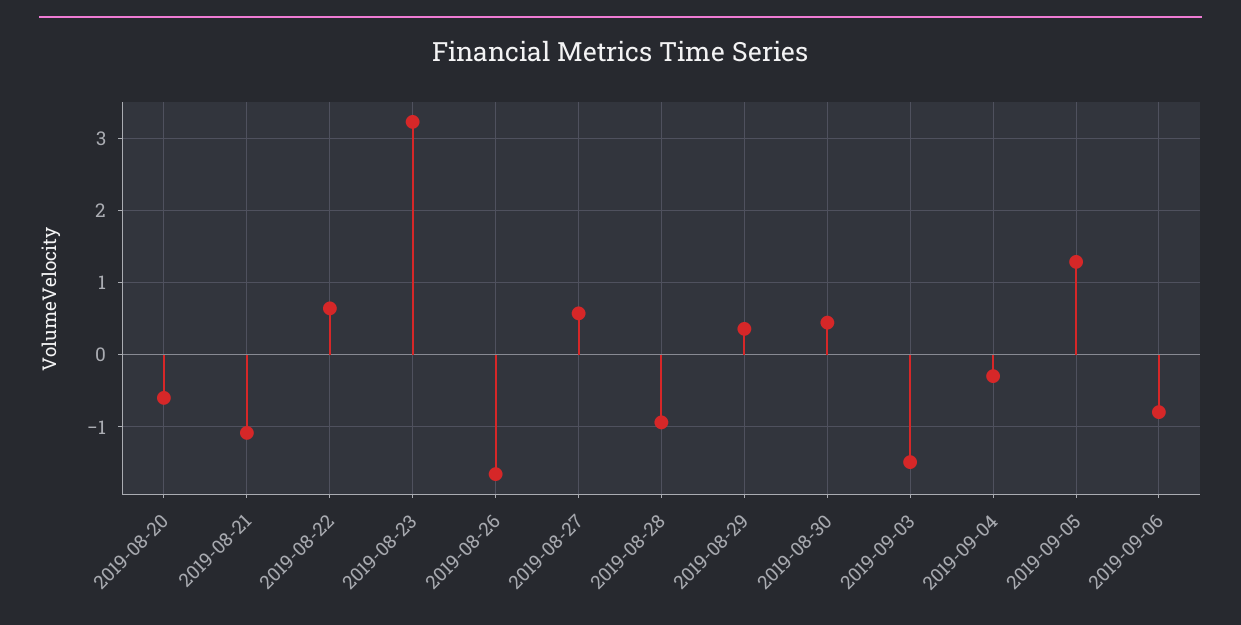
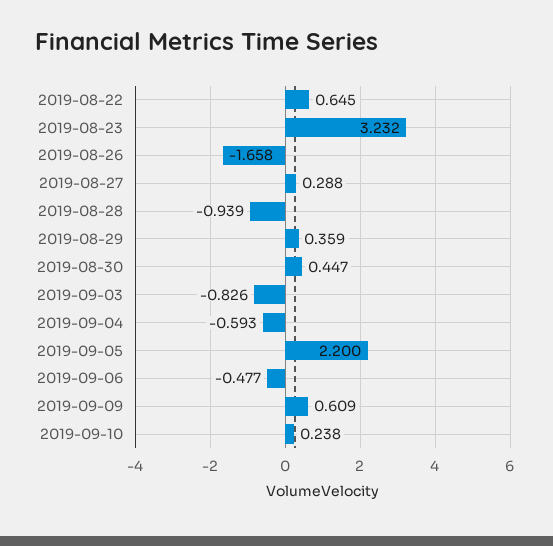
2019-08-20: -0.6 -> none
2019-08-21: -1.1 -> none
2019-08-27: 0.6 -> 0.288
2019-09-03: -1.5 -> -0.826
2019-09-04: -0.3 -> -0.593
2019-09-05: 1.3 -> 2.2
2019-09-06: -0.8 -> -0.477
2019-09-09: none -> 0.609
2019-09-10: none -> 0.238

